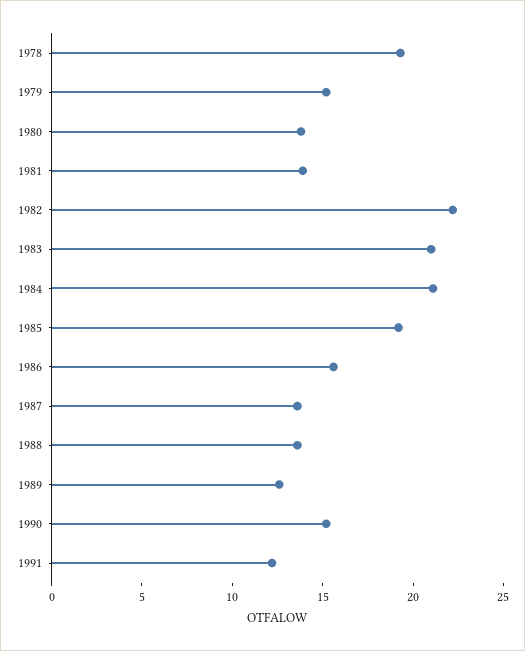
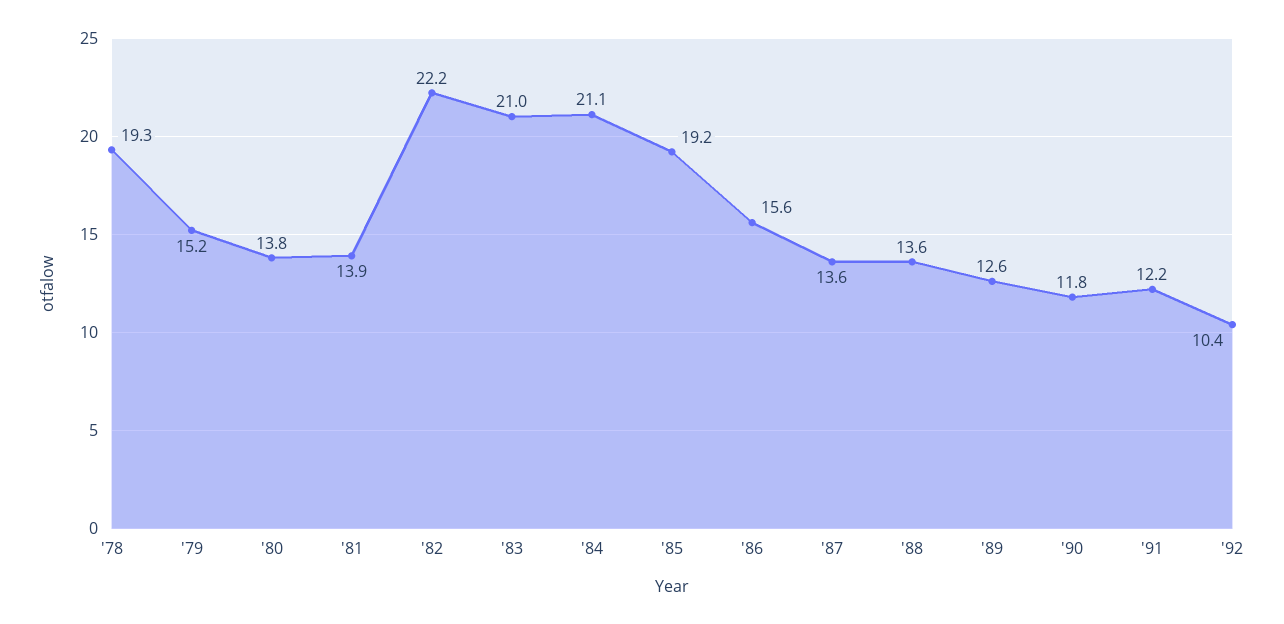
1990: 15 -> 11.8
'92: none -> 10.4

